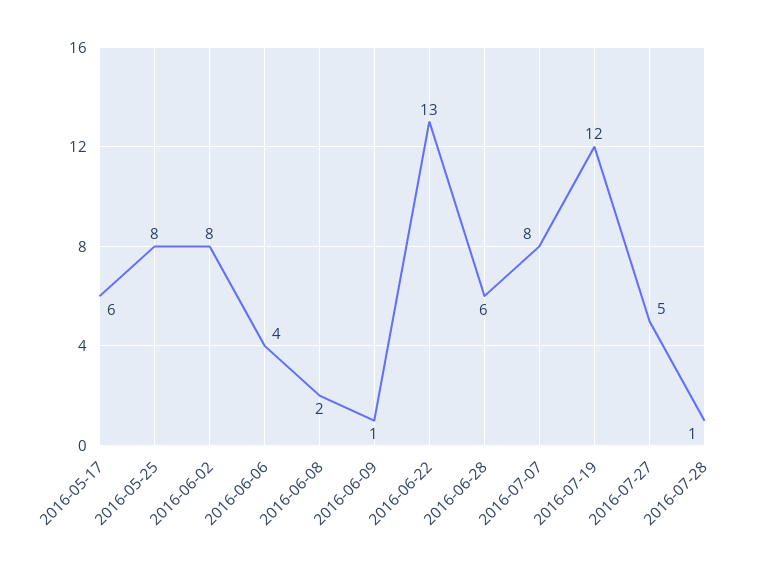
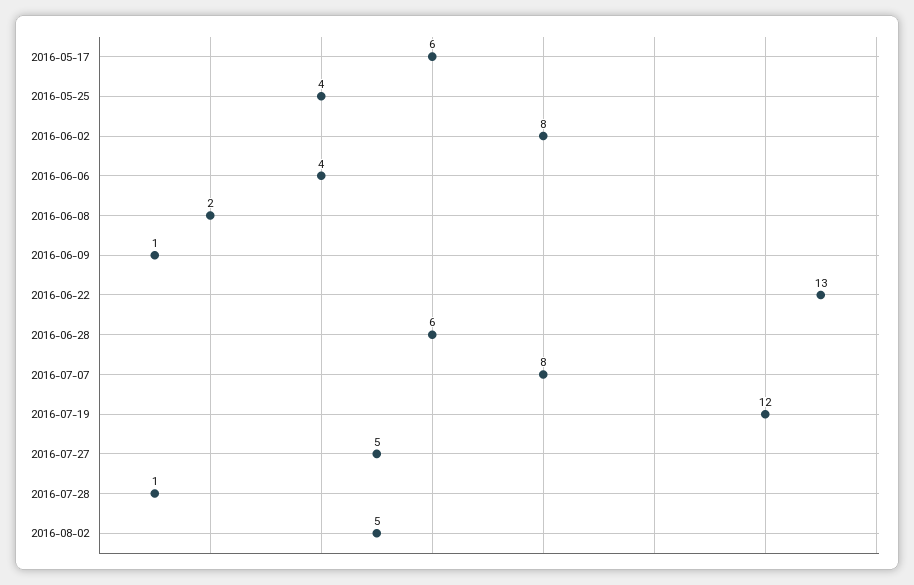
2016-05-25: 8 -> 4
2016-08-02: none -> 5

